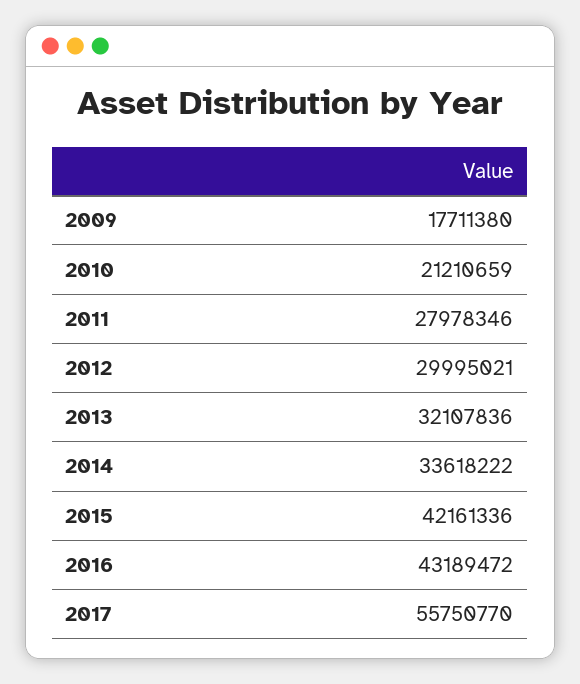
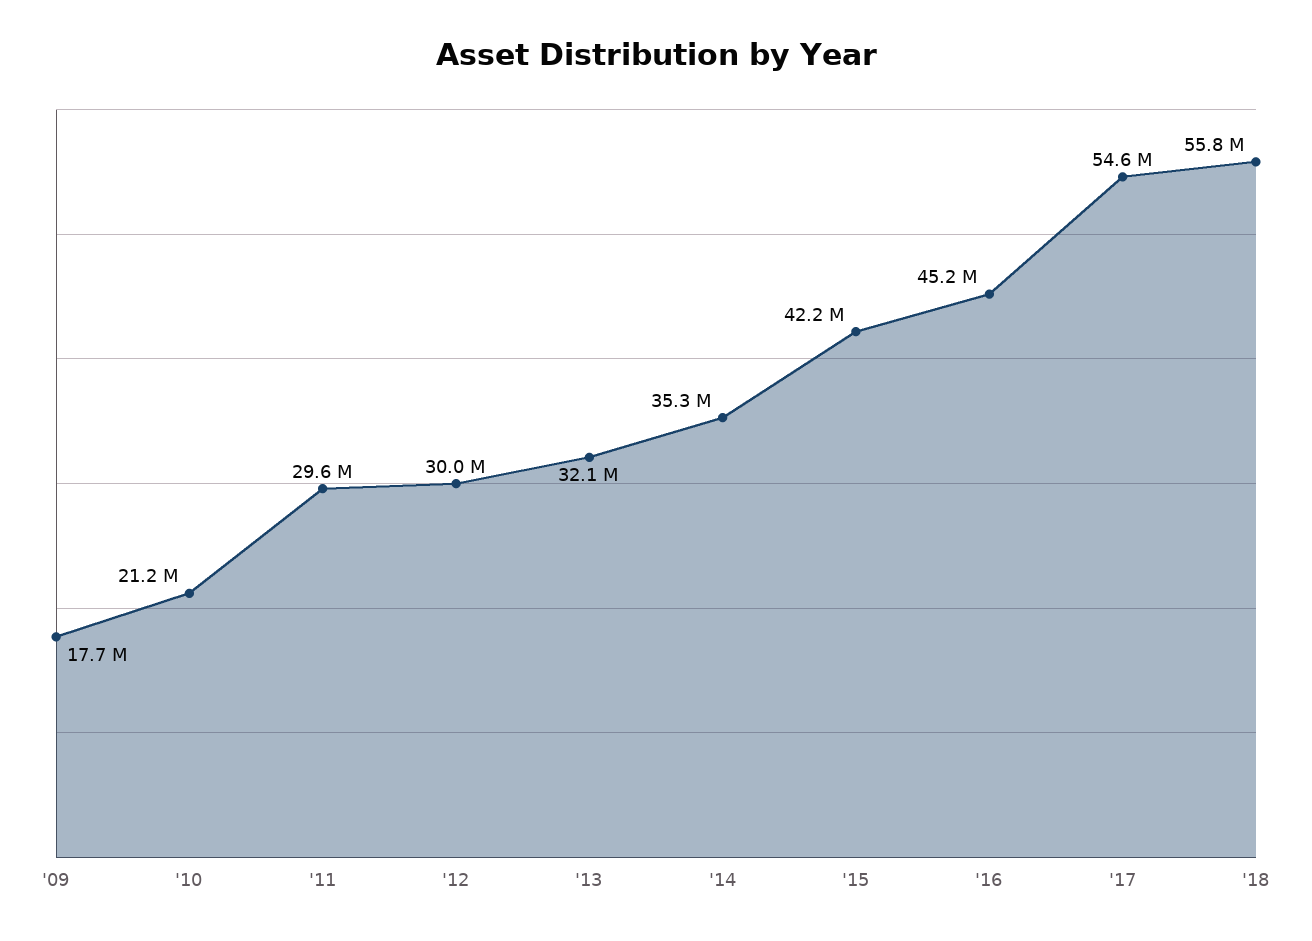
2011: 27978346 -> 29600000
2014: 33618222 -> 35300000
2016: 43189472 -> 45200000
2017: 55750770 -> 54600000
'18: none -> 55800000

